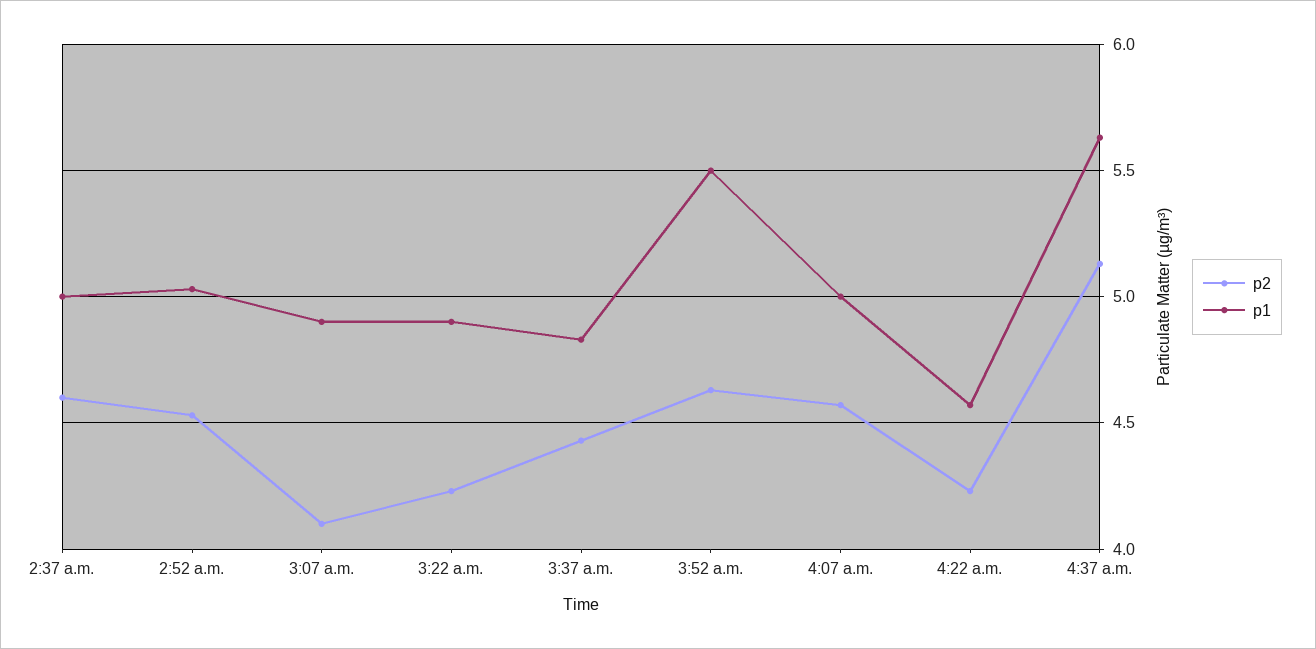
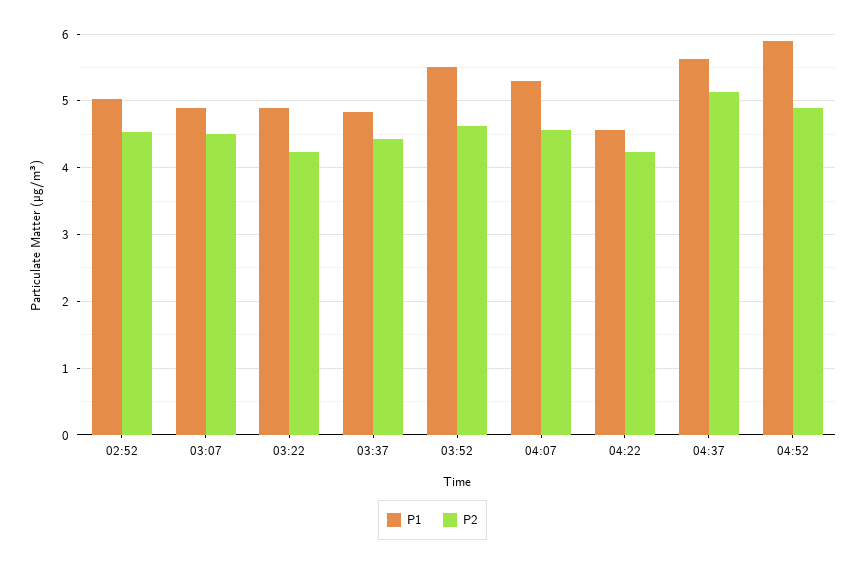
p2, 2:37 a.m.: 4.6 -> none
p1, 2:37 a.m.: 5 -> none
p2, 3:07 a.m.: 4.1 -> 4.5
p1, 4:07 a.m.: 5 -> 5.3
p1, 04:52: none -> 5.9
p2, 04:52: none -> 4.9

